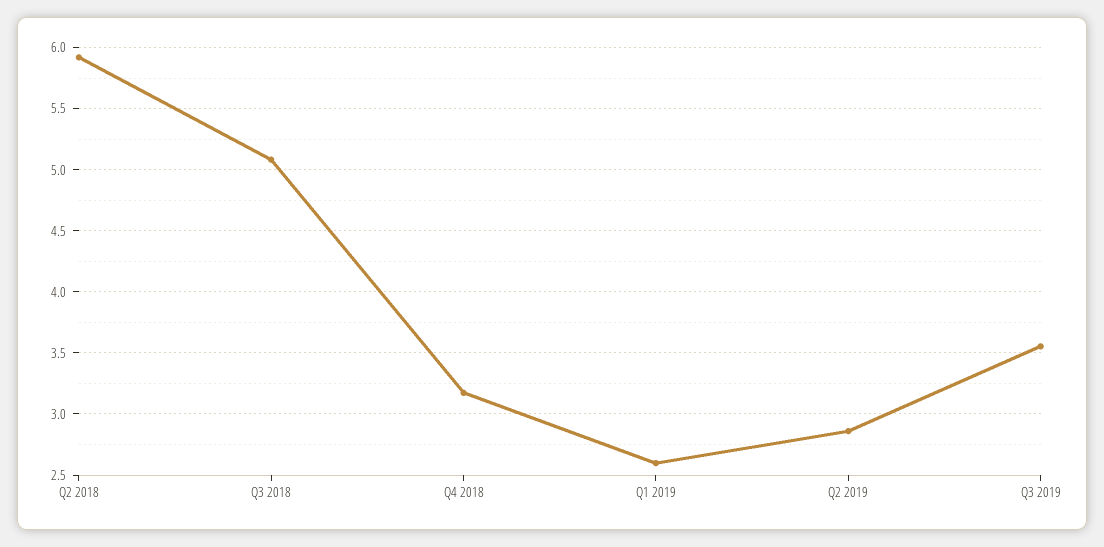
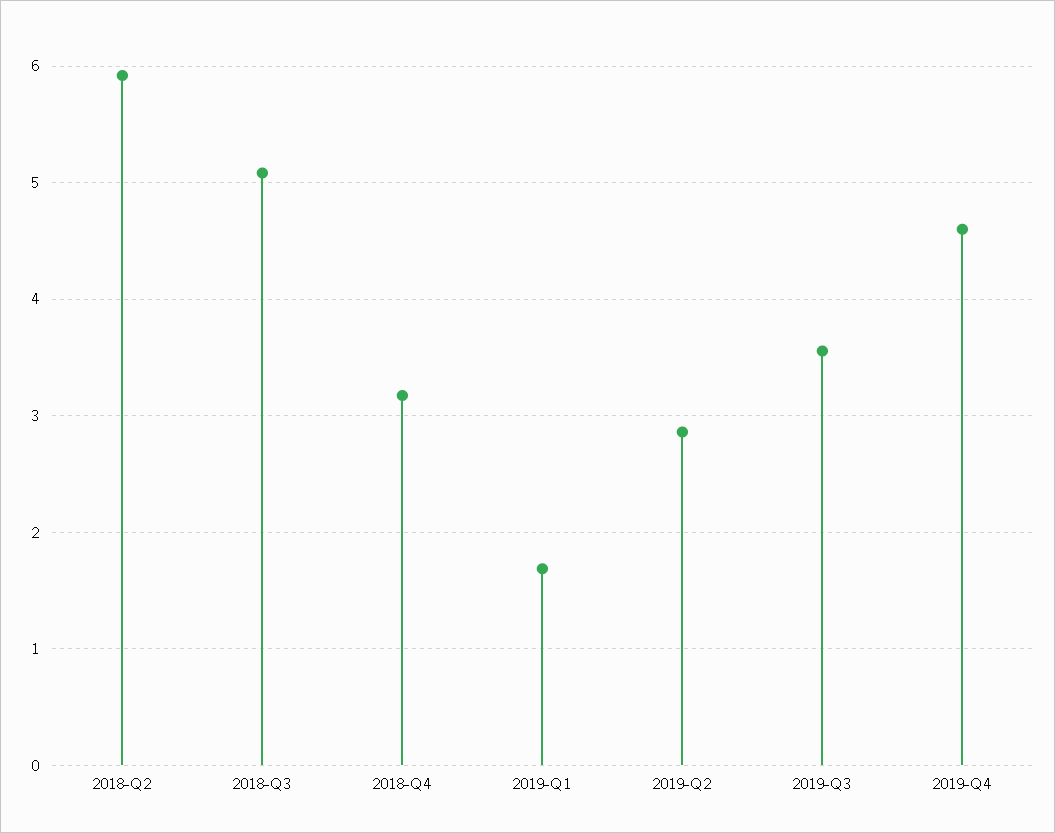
Q1 2019: 2.6 -> 1.7
2019-Q4: none -> 4.6

